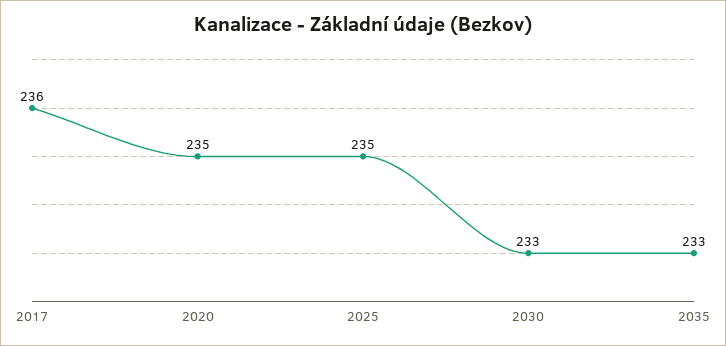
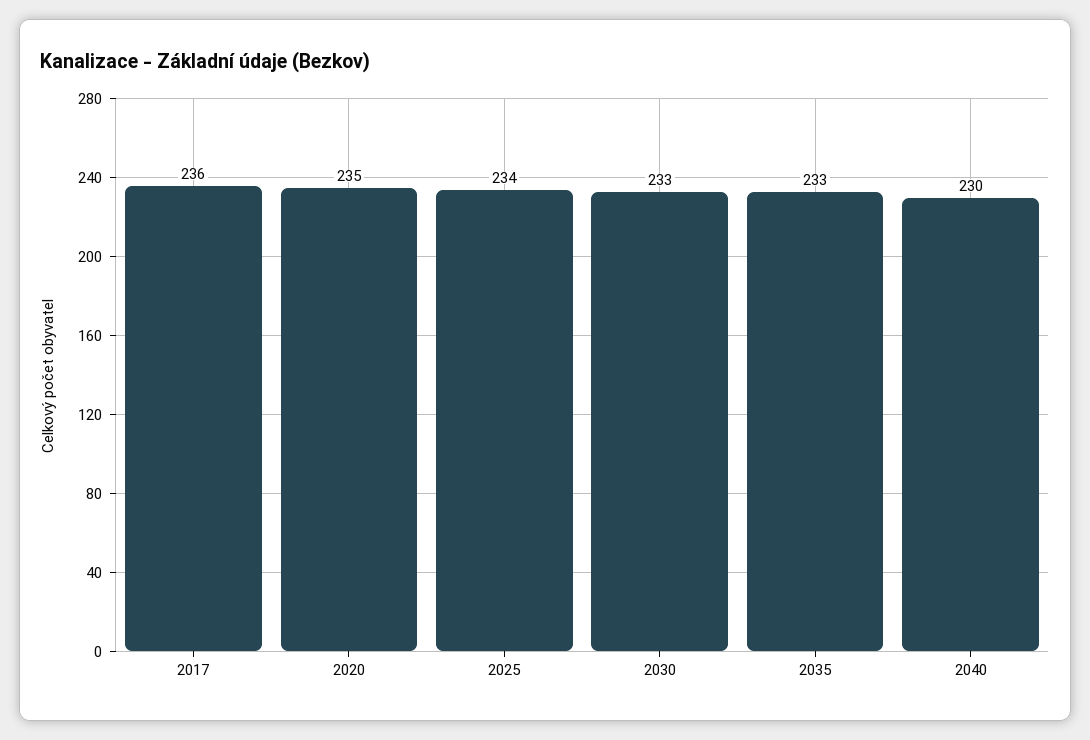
2025: 235 -> 234
2040: none -> 230

